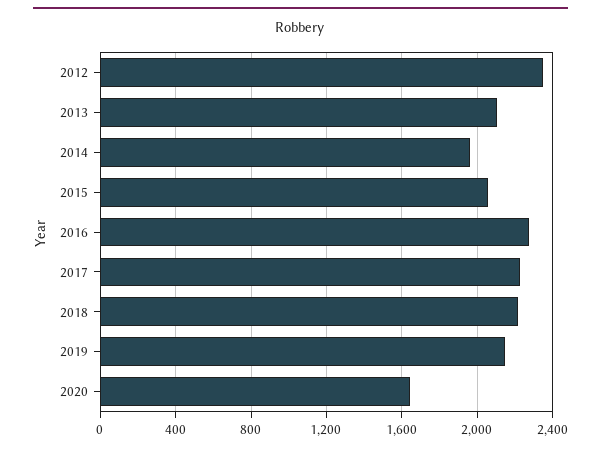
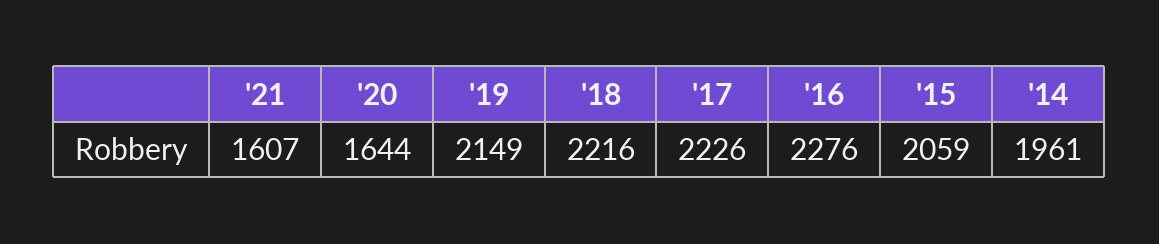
2012: 2350 -> none
2013: 2100 -> none
'21: none -> 1607

